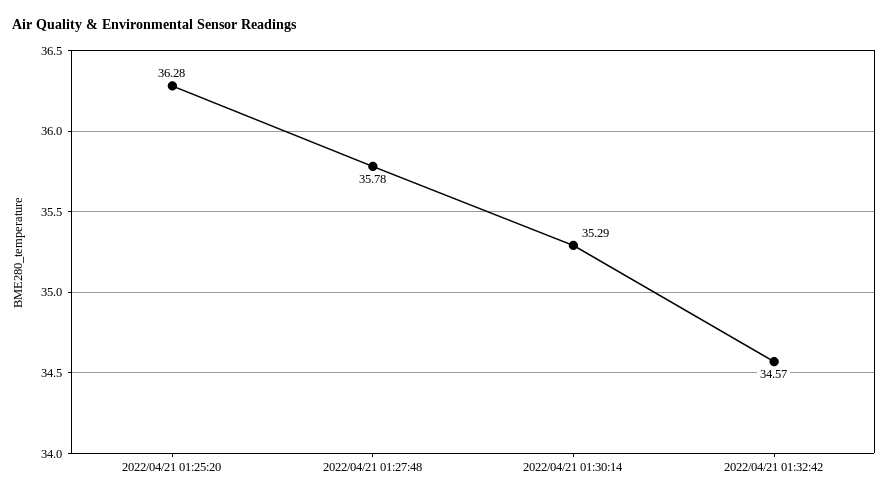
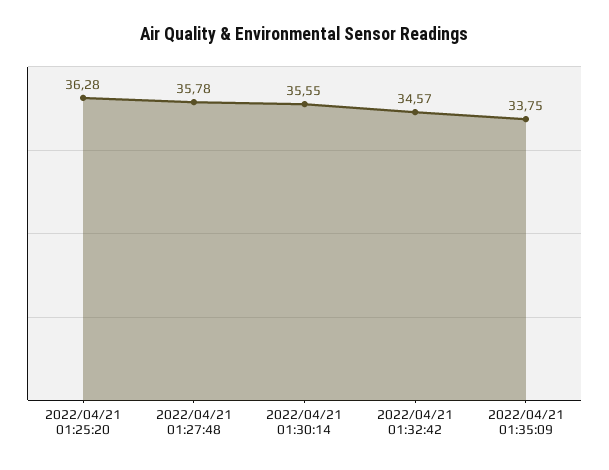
2022/04/21 01:30:14: 35.29 -> 35.55
2022/04/21 01:35:09: none -> 33.75

